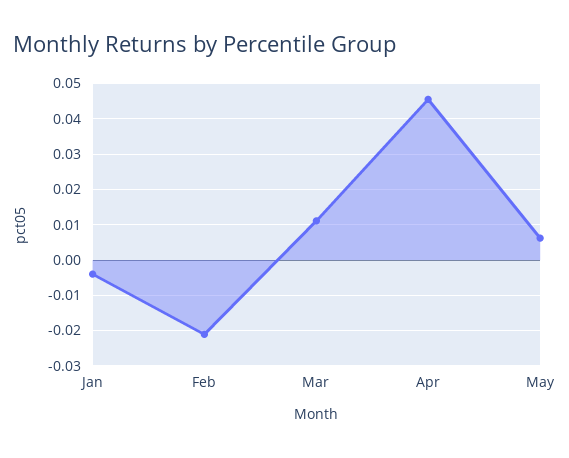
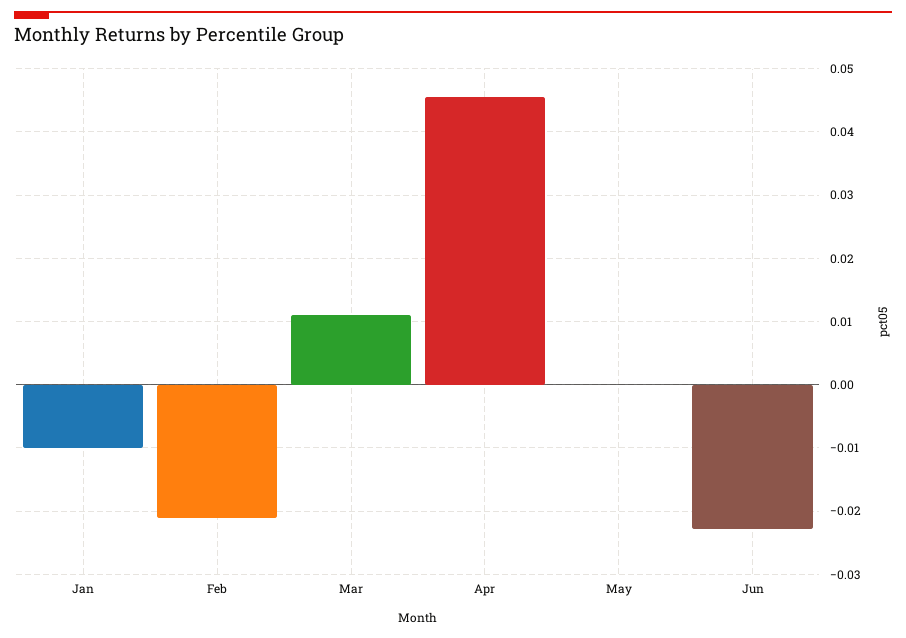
Jan: -0.004 -> -0.01
May: 0.006 -> 0
Jun: none -> -0.023

